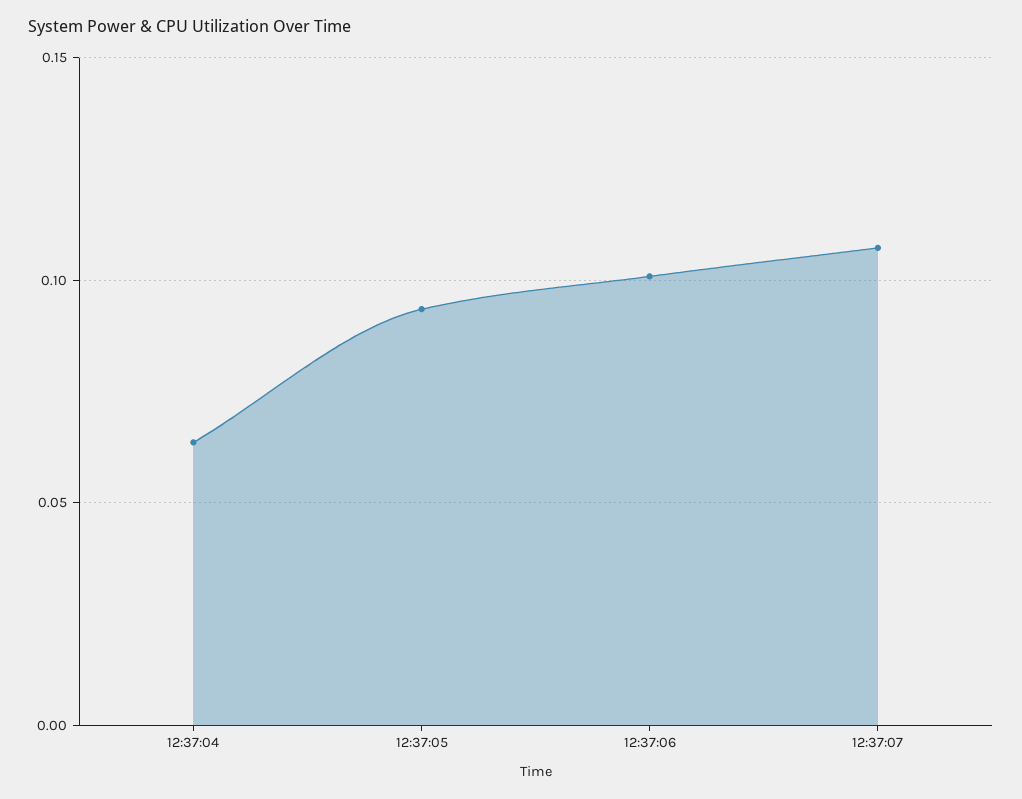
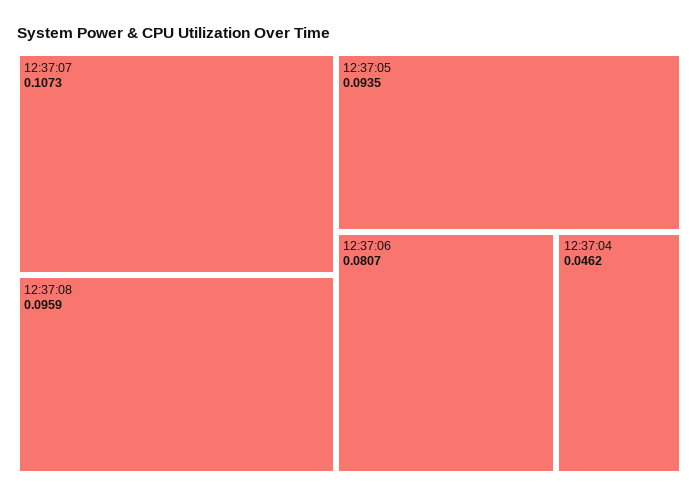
12:37:04: 0.065 -> 0.0462
12:37:06: 0.1 -> 0.0807
12:37:08: none -> 0.0959

